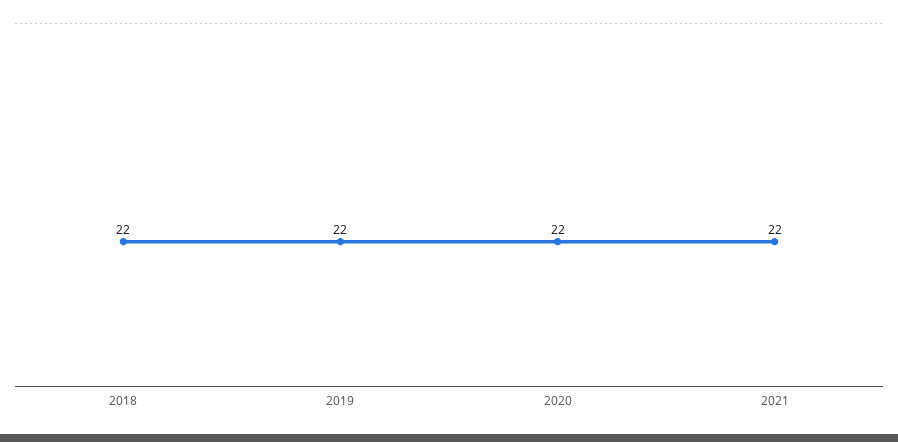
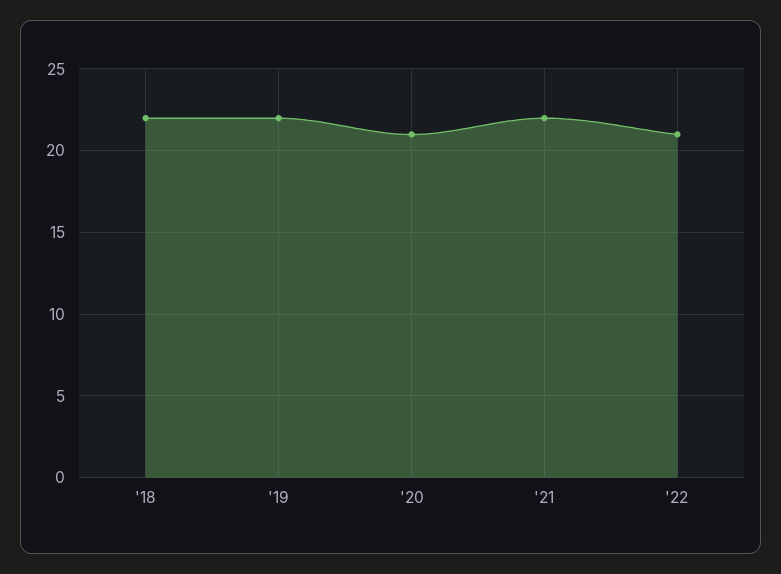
2020: 22 -> 21
'22: none -> 21

